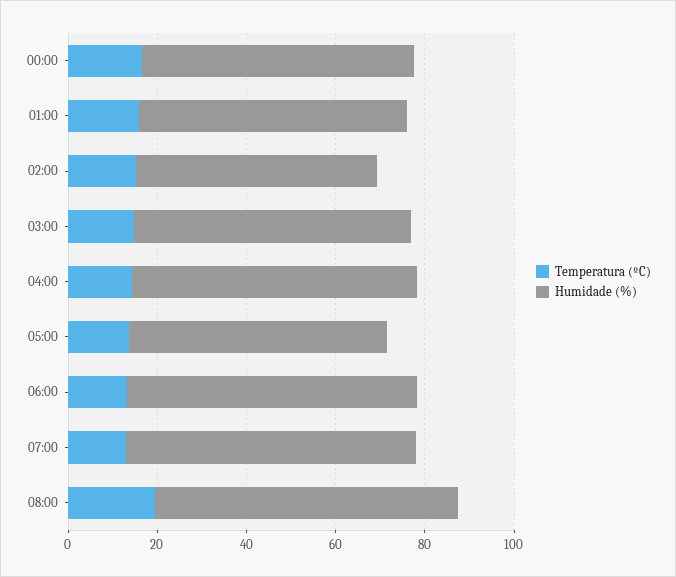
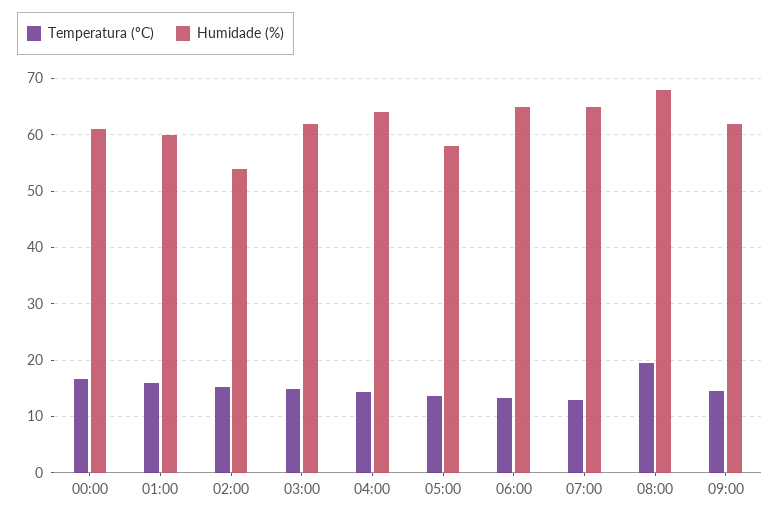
Temperatura (ºC), 09:00: none -> 14
Humidade (%), 09:00: none -> 62

